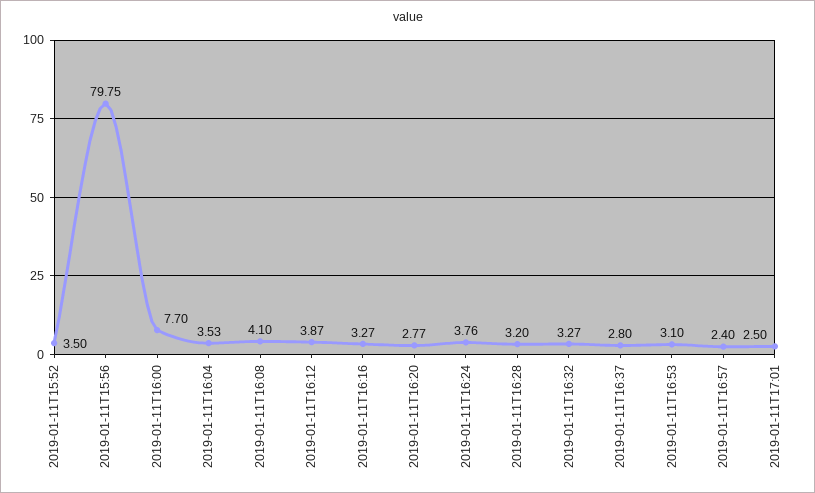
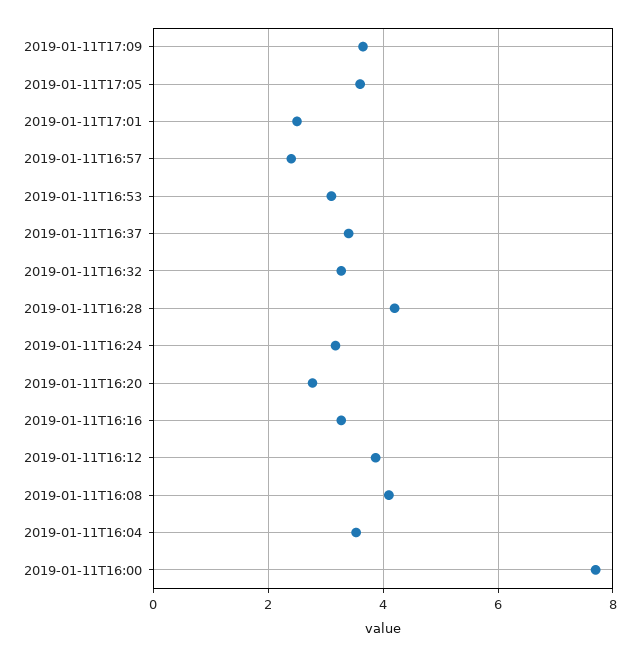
2019-01-11T15:52: 3.5 -> none
2019-01-11T15:56: 79.75 -> none
2019-01-11T16:24: 3.76 -> 3.2
2019-01-11T16:28: 3.2 -> 4.2
2019-01-11T16:37: 2.8 -> 3.4
2019-01-11T17:09: none -> 3.6
2019-01-11T17:05: none -> 3.6

